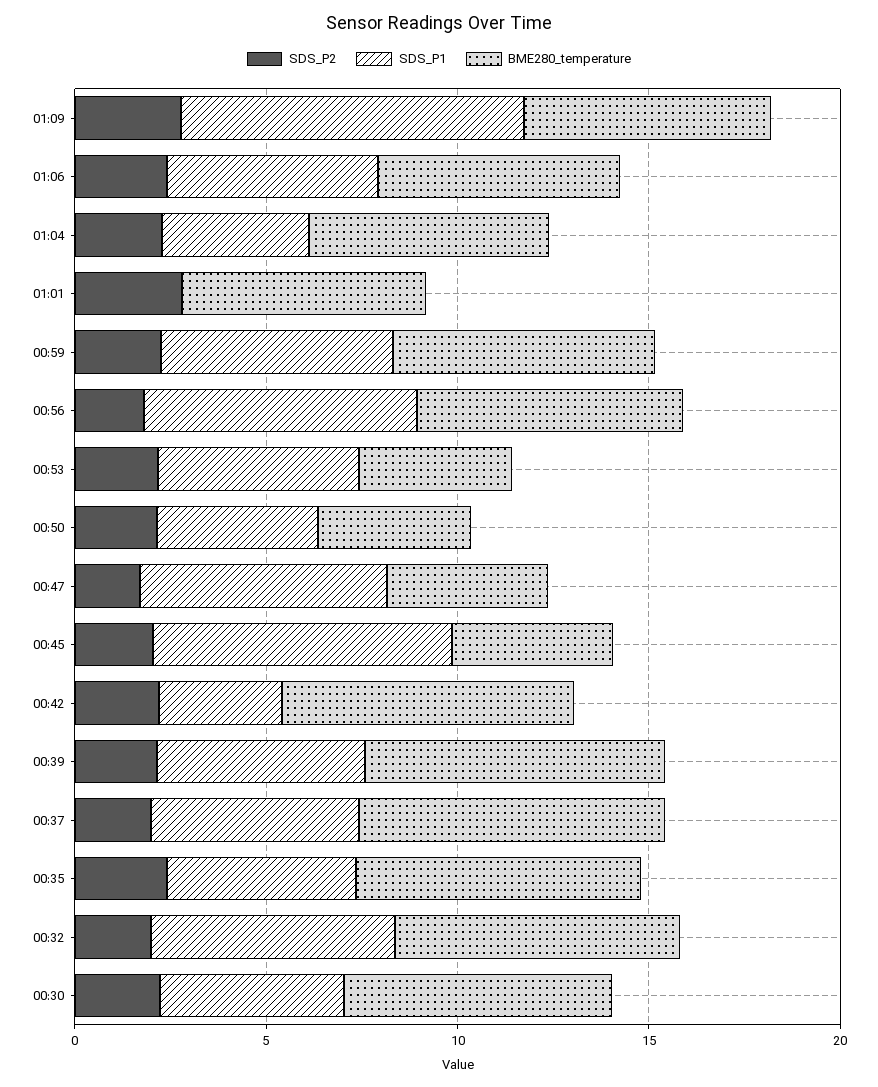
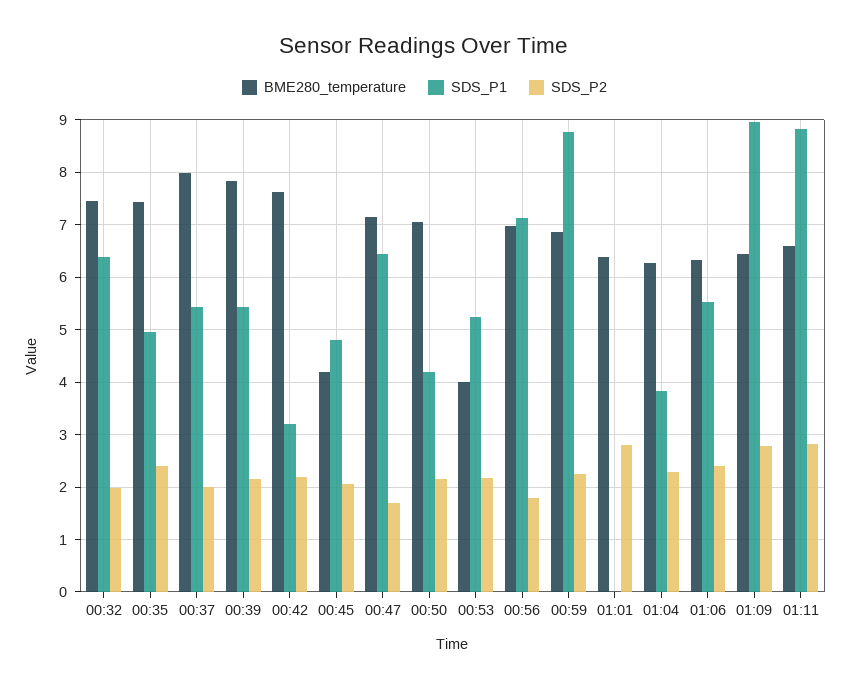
SDS_P1, 00:59: 6 -> 8.8
BME280_temperature, 00:50: 4 -> 7
BME280_temperature, 00:47: 4 -> 7.2
SDS_P1, 00:45: 8 -> 4.8
SDS_P2, 00:30: 2 -> none
SDS_P1, 00:30: 5 -> none
BME280_temperature, 00:30: 7 -> none
BME280_temperature, 01:11: none -> 6.6
SDS_P1, 01:11: none -> 8.8
SDS_P2, 01:11: none -> 2.8

